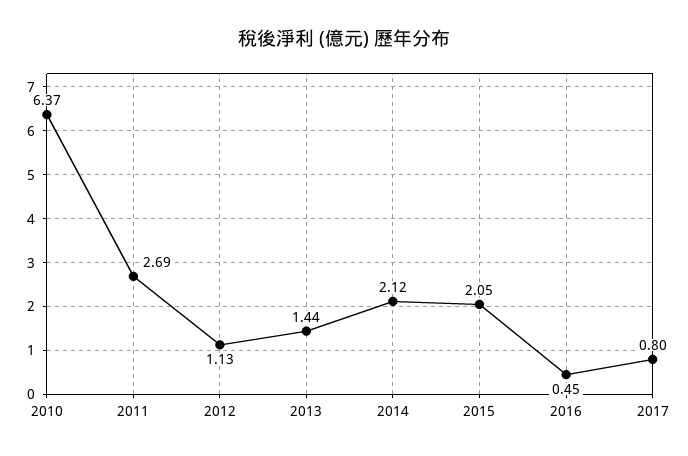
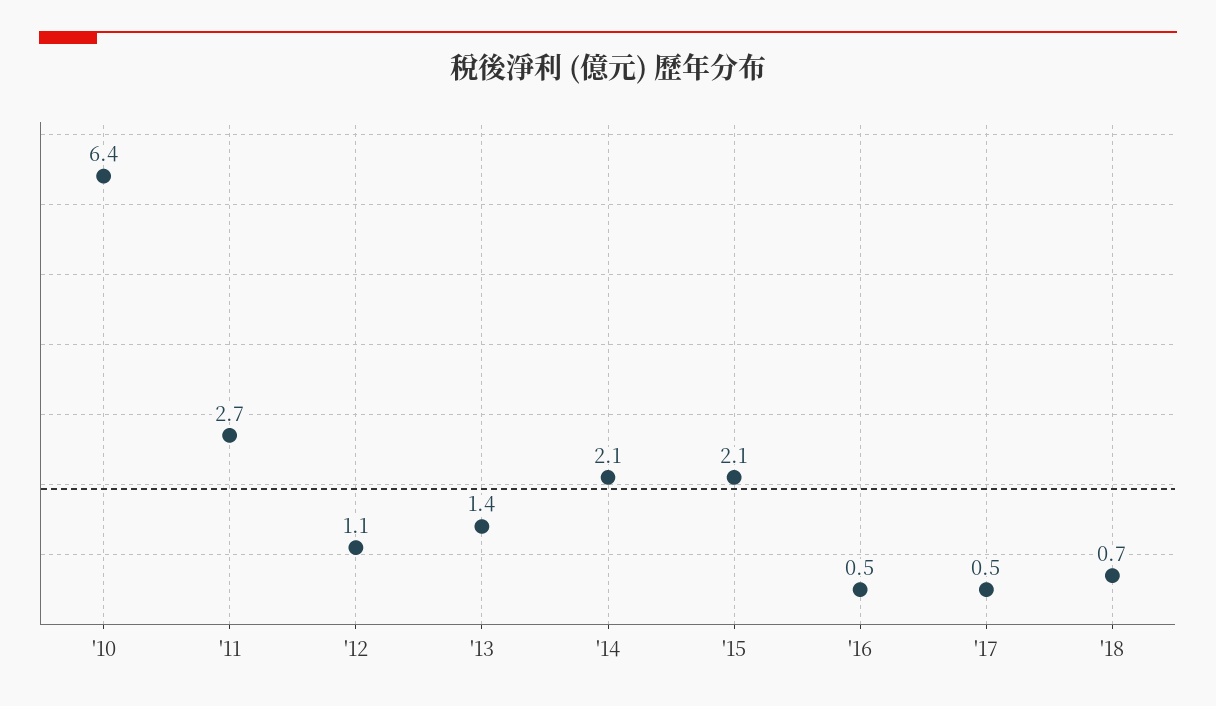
2017: 0.8 -> 0.5
'18: none -> 0.7

